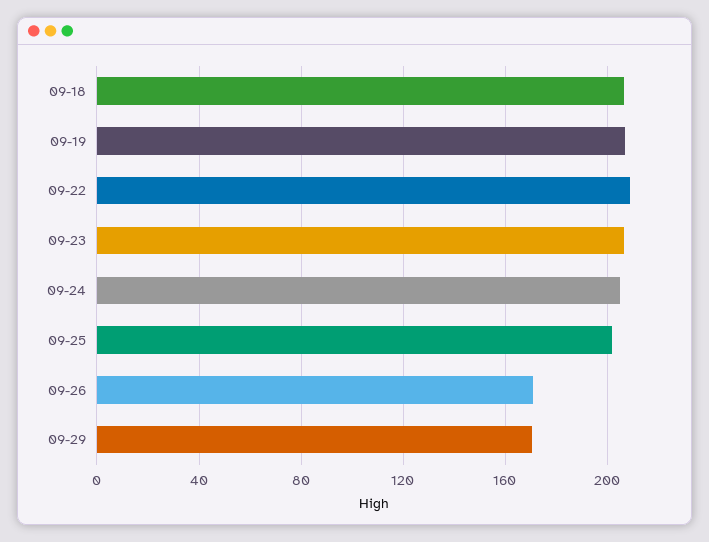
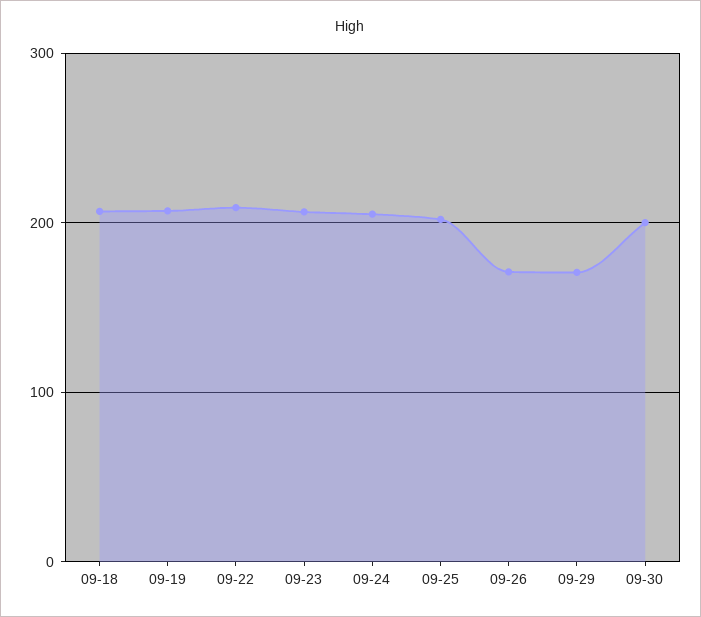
09-30: none -> 200

